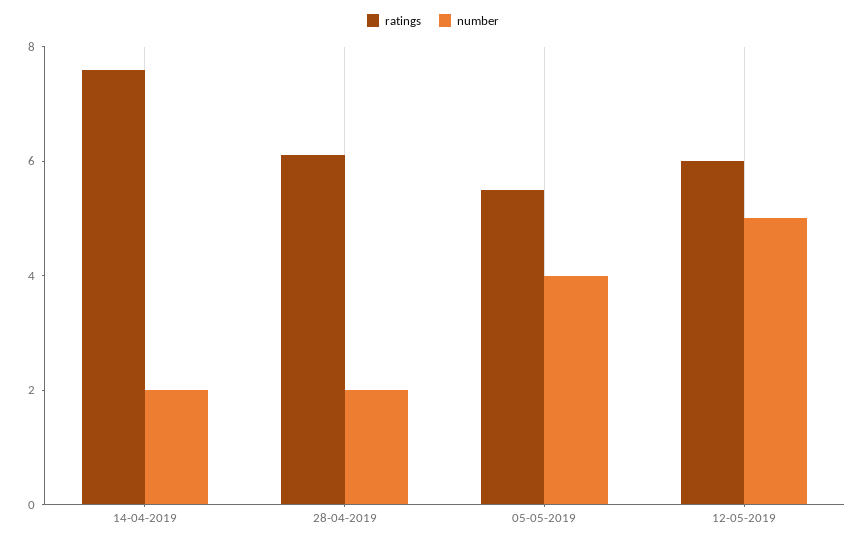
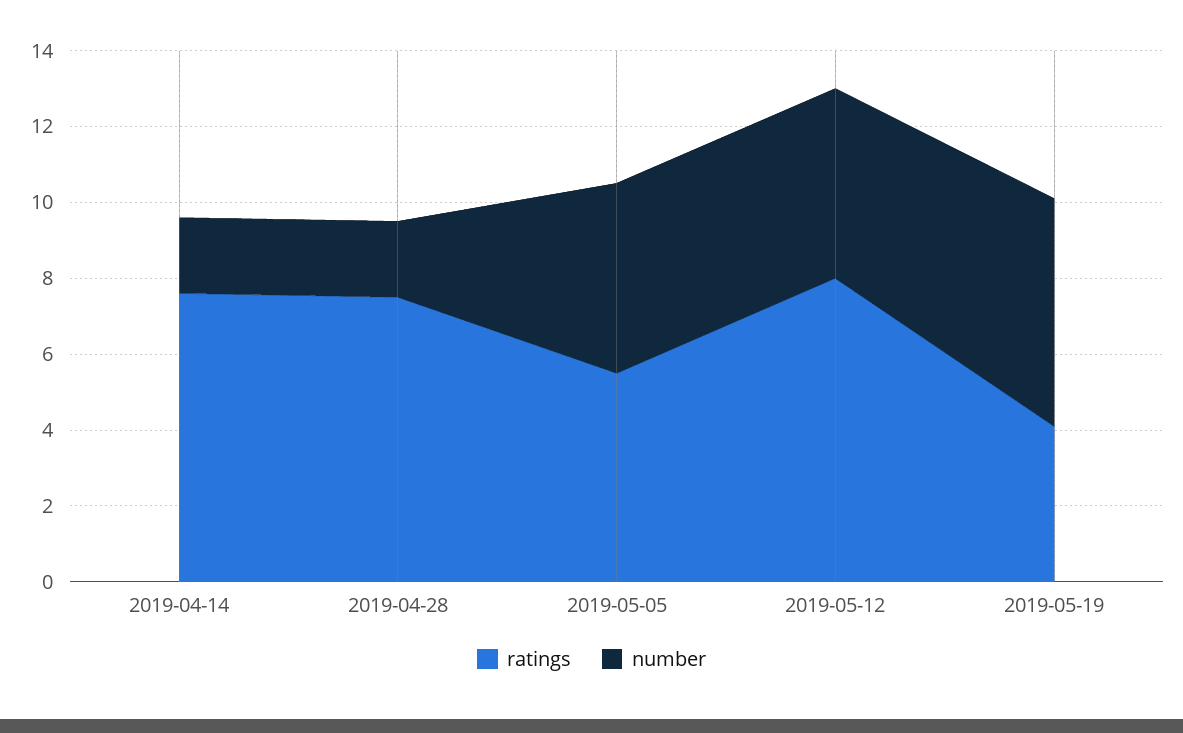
ratings, 28-04-2019: 6 -> 7.5
number, 05-05-2019: 4 -> 5
ratings, 12-05-2019: 6 -> 8
ratings, 2019-05-19: none -> 4
number, 2019-05-19: none -> 6

